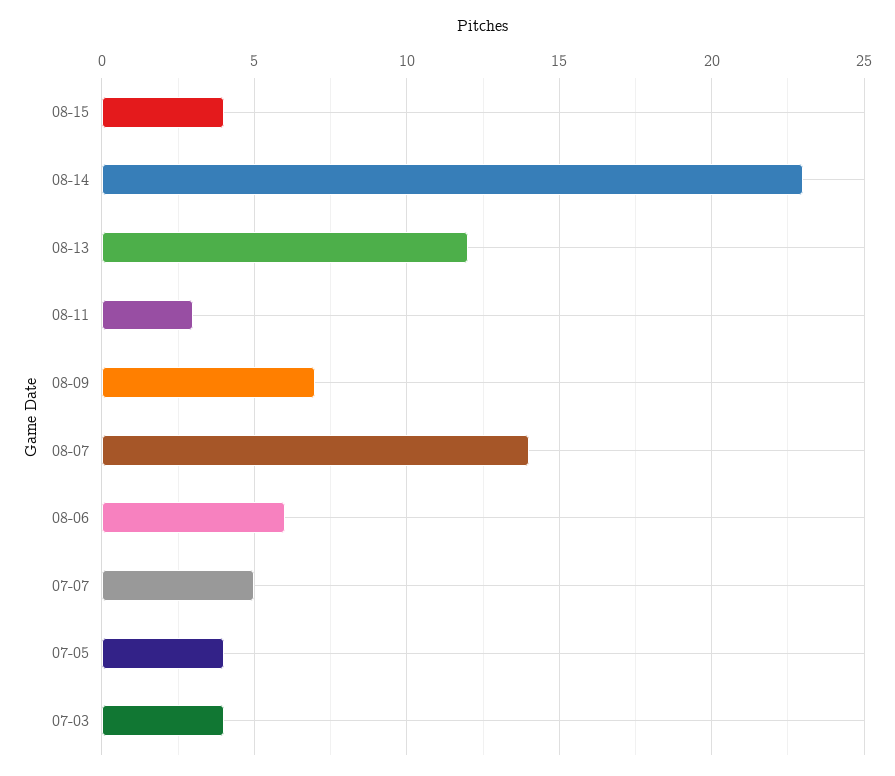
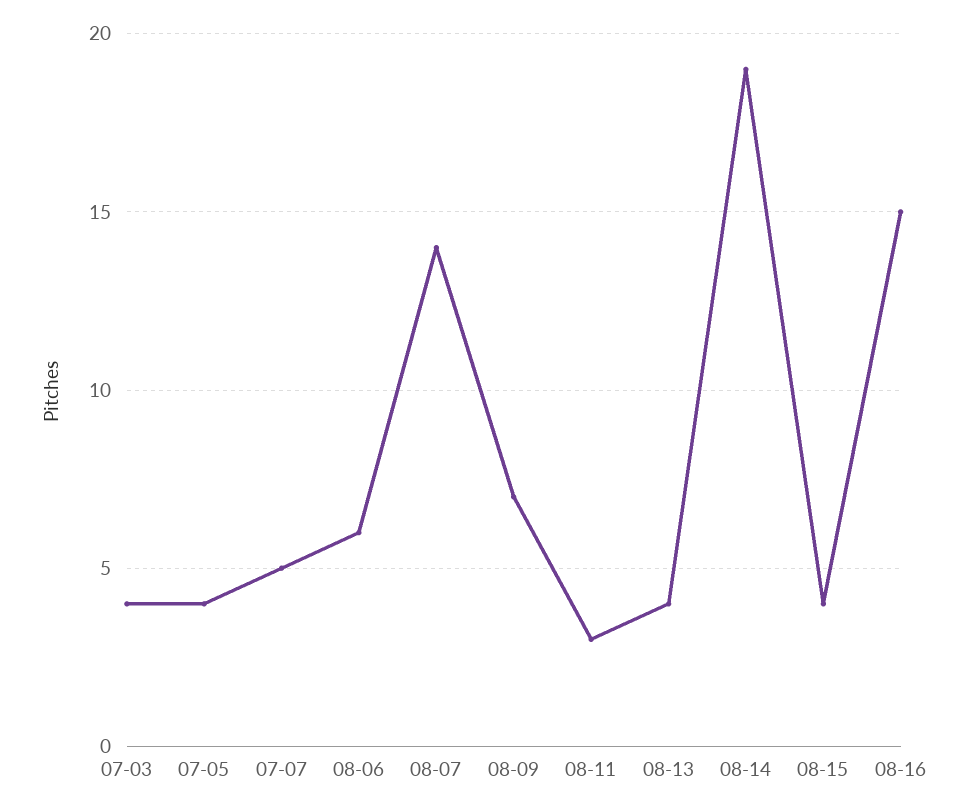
08-14: 23 -> 19
08-13: 12 -> 4
08-16: none -> 15

